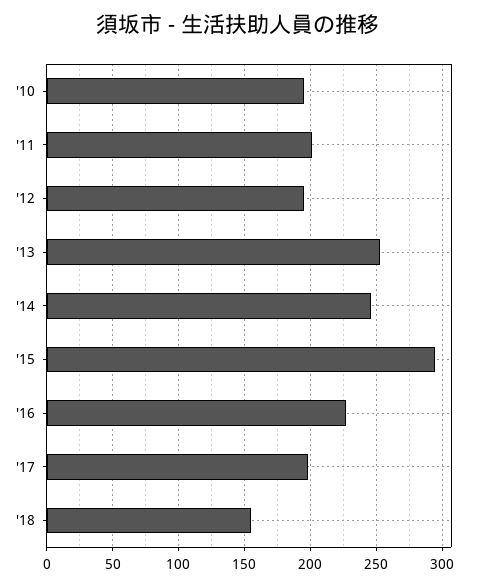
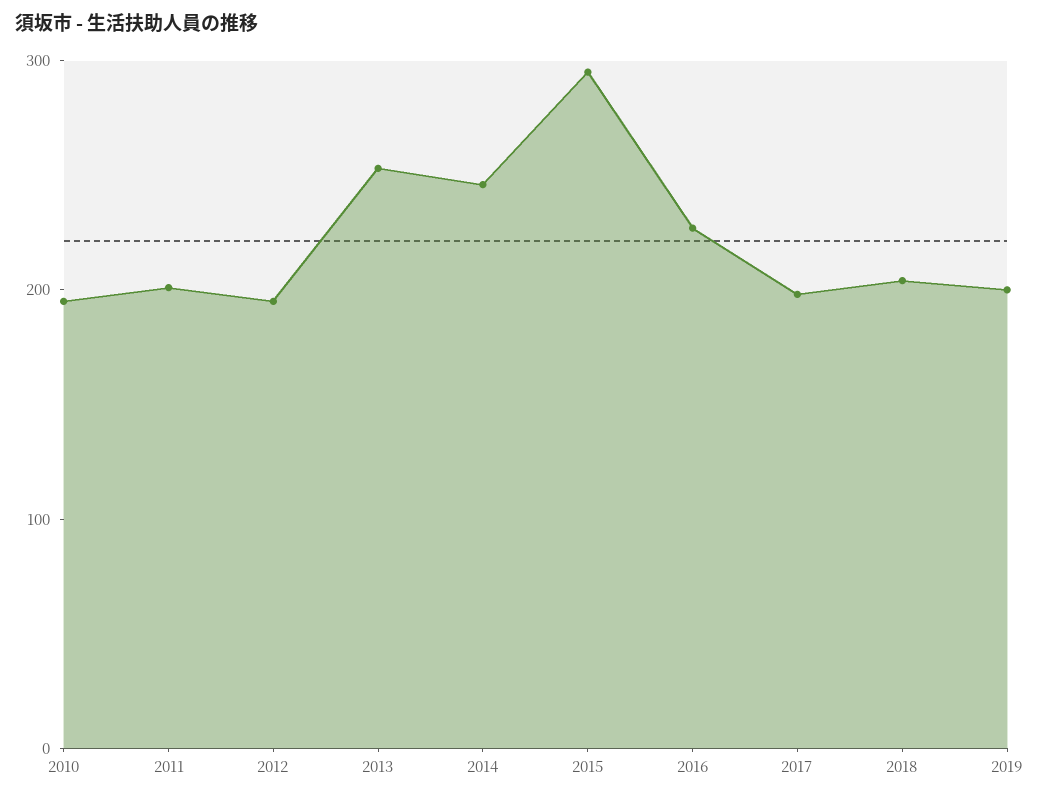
'18: 155 -> 200
2019: none -> 200

